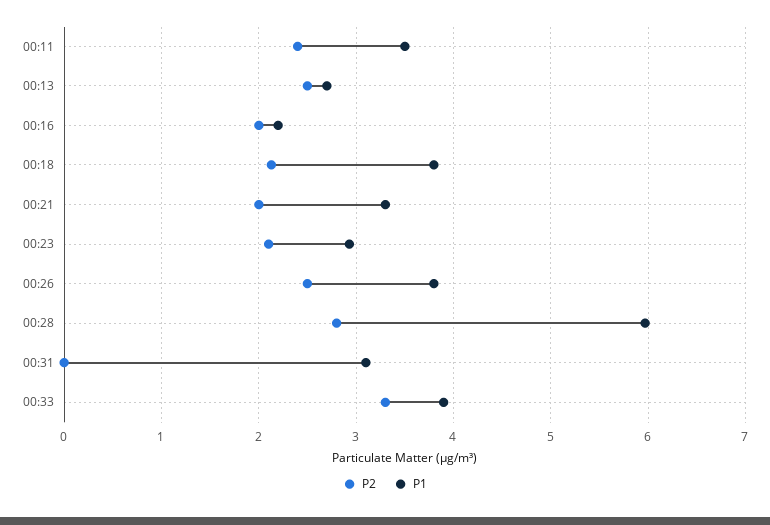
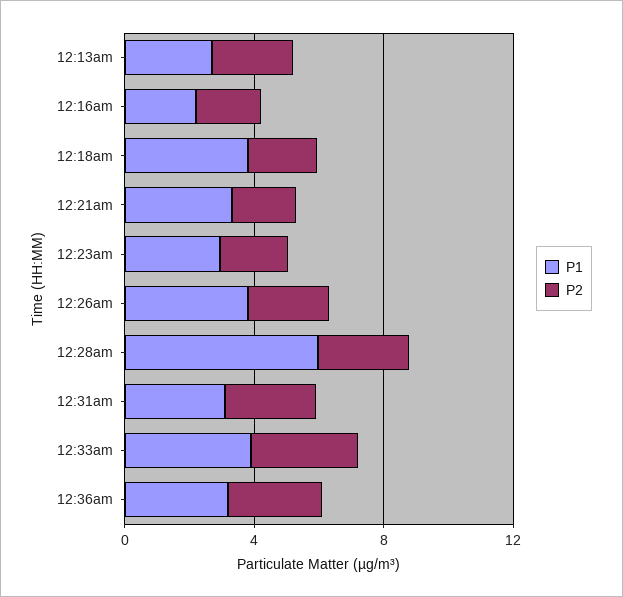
P2, 00:11: 2.4 -> none
P1, 00:11: 3.5 -> none
P2, 00:31: 0 -> 3
P1, 12:36am: none -> 3
P2, 12:36am: none -> 3

